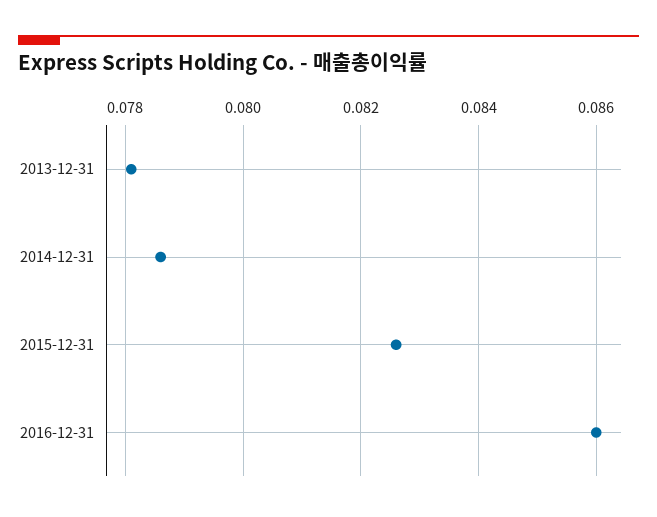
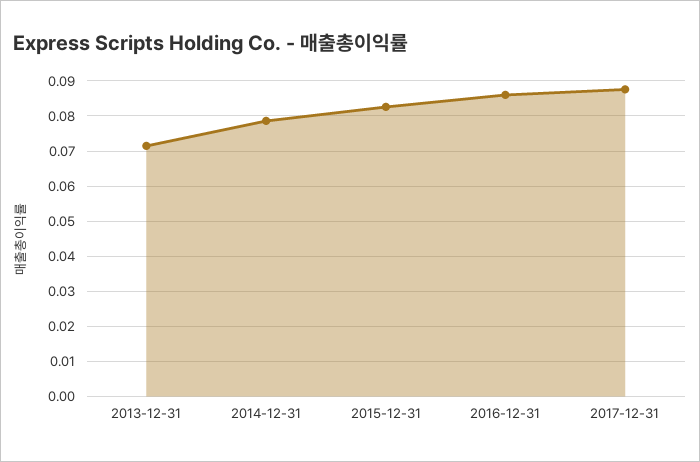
2013-12-31: 0.078 -> 0.072
2017-12-31: none -> 0.088

